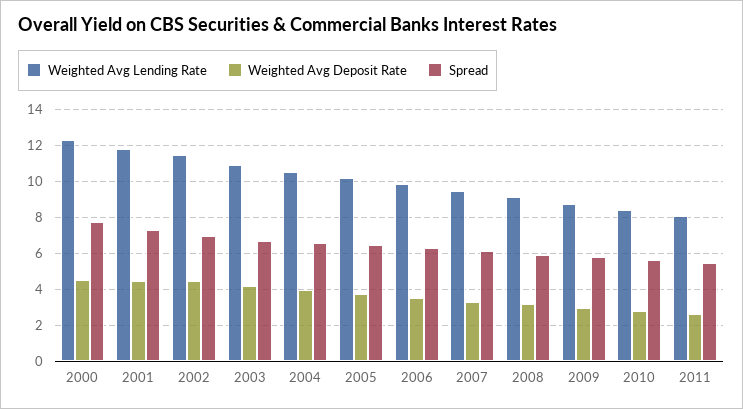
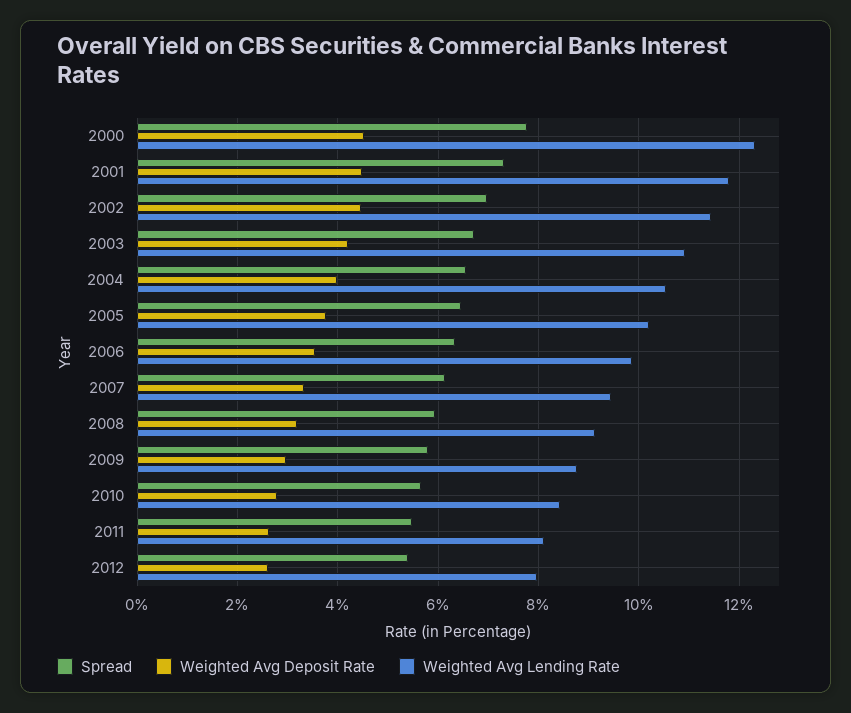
Spread, 2012: none -> 5.4
Weighted Avg Deposit Rate, 2012: none -> 2.6
Weighted Avg Lending Rate, 2012: none -> 8

